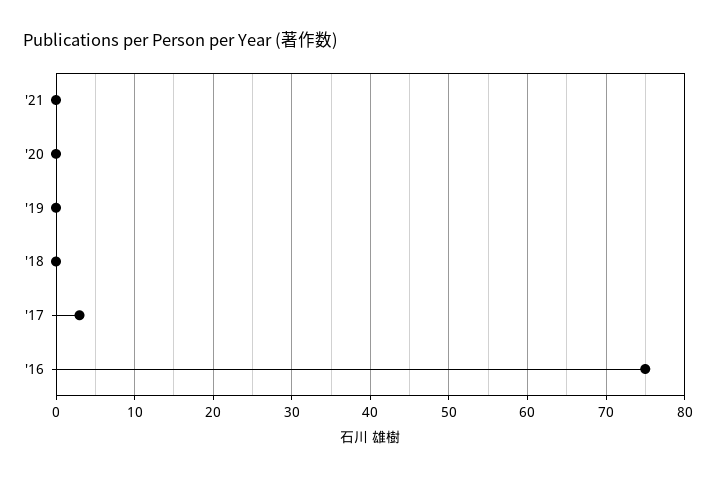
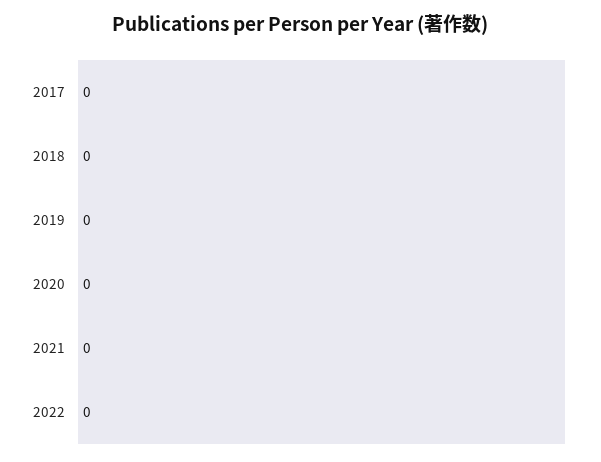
'17: 3 -> 0
'16: 75 -> none
2022: none -> 0

